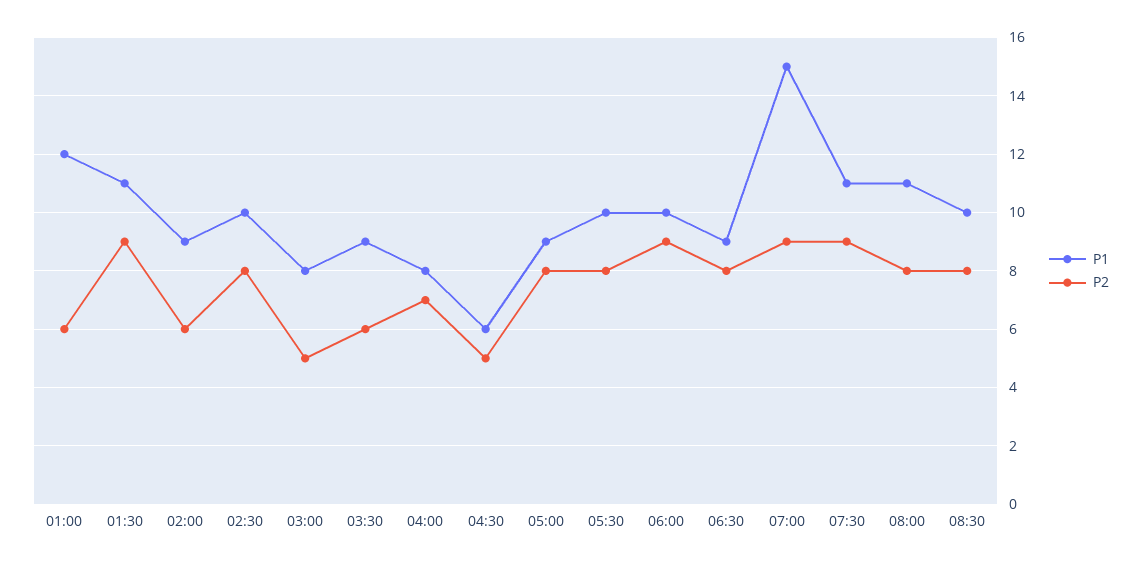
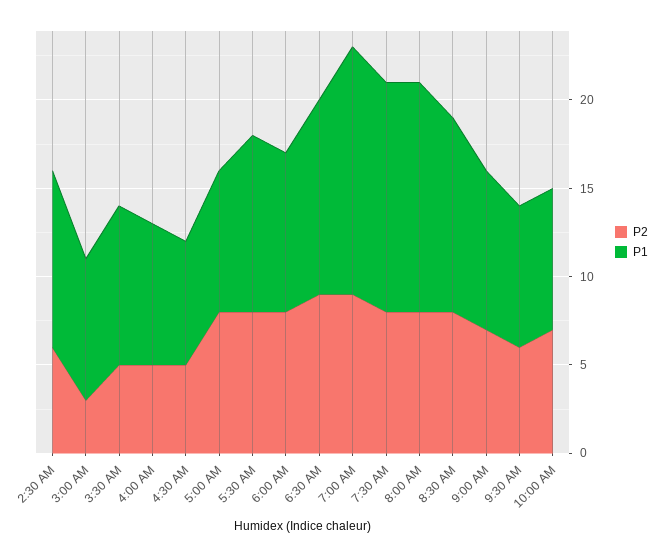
P1, 01:00: 12 -> none
P2, 01:00: 6 -> none
P1, 01:30: 11 -> none
P2, 01:30: 9 -> none
P1, 02:00: 9 -> none
P2, 02:00: 6 -> none
P2, 02:30: 8 -> 6
P2, 03:00: 5 -> 3
P2, 03:30: 6 -> 5
P2, 04:00: 7 -> 5
P1, 04:30: 6 -> 7
P1, 05:00: 9 -> 8
P1, 06:00: 10 -> 9
P2, 06:00: 9 -> 8
P1, 06:30: 9 -> 11
P2, 06:30: 8 -> 9
P1, 07:00: 15 -> 14
P1, 07:30: 11 -> 13
P2, 07:30: 9 -> 8
P1, 08:00: 11 -> 13
P1, 08:30: 10 -> 11
P2, 9:00 AM: none -> 7
P1, 9:00 AM: none -> 9
P2, 9:30 AM: none -> 6
P1, 9:30 AM: none -> 8
P2, 10:00 AM: none -> 7
P1, 10:00 AM: none -> 8

